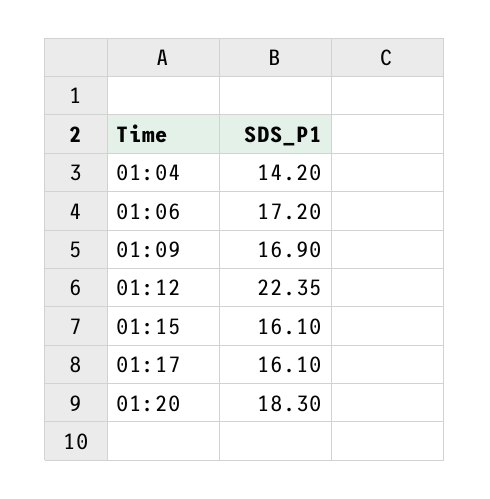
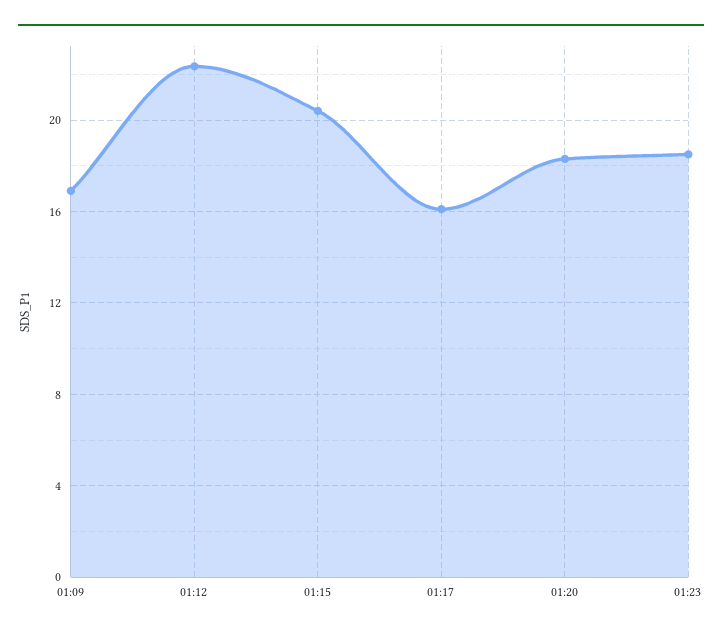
01:04: 14.2 -> none
01:06: 17.2 -> none
01:15: 16.1 -> 20.5
01:23: none -> 18.5

